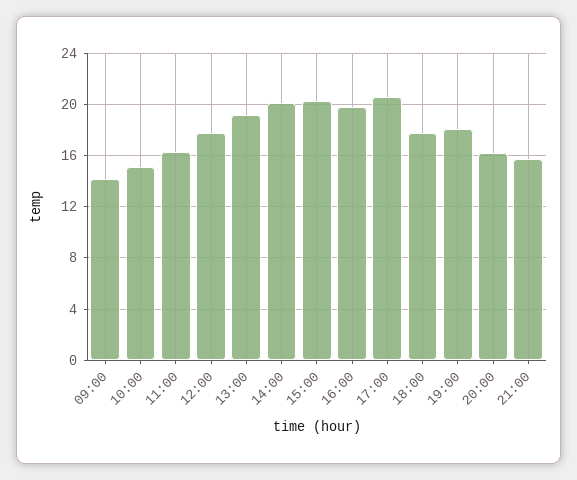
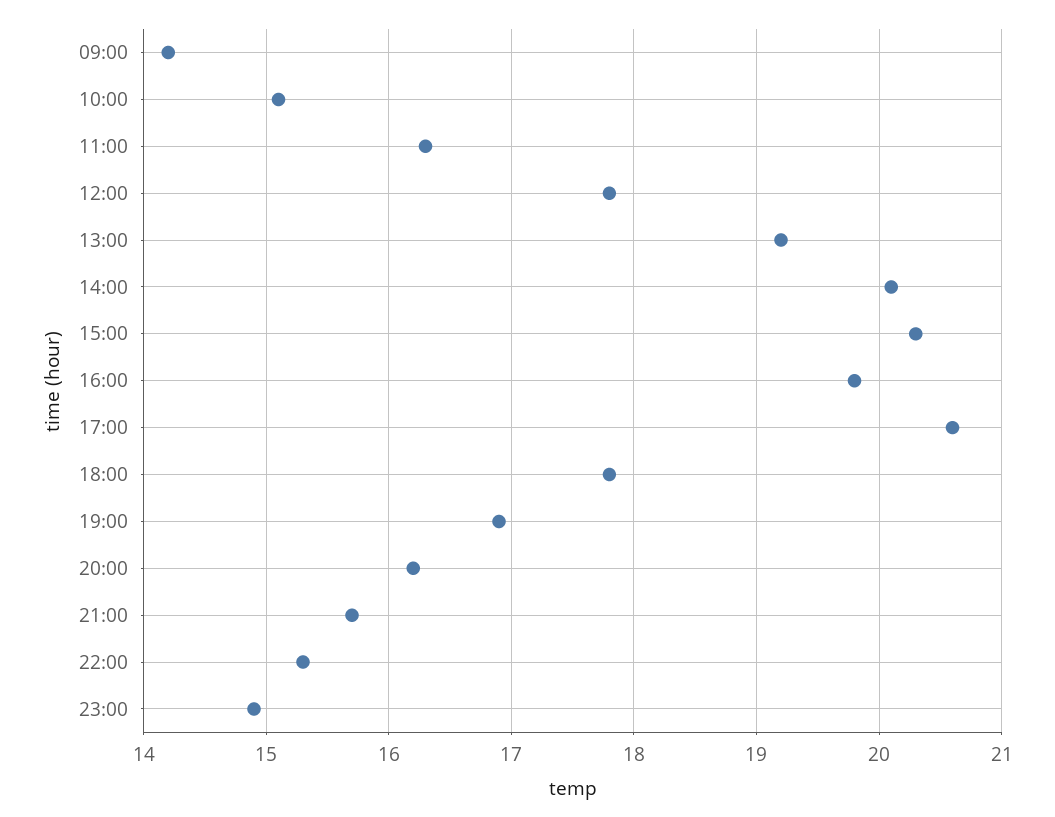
19:00: 18 -> 16.9
22:00: none -> 15.3
23:00: none -> 14.9

